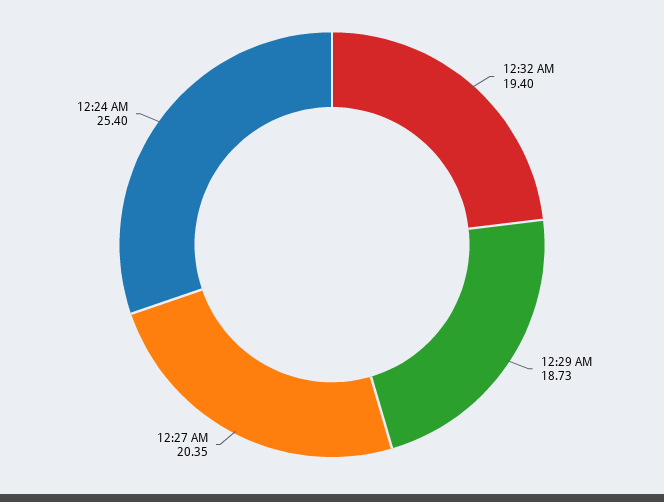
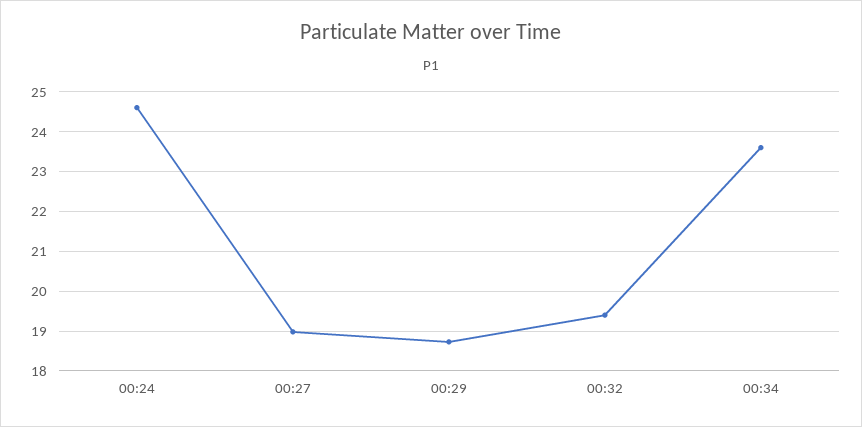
12:27 AM: 20.35 -> 19
12:24 AM: 25.4 -> 24.6
00:34: none -> 23.6

